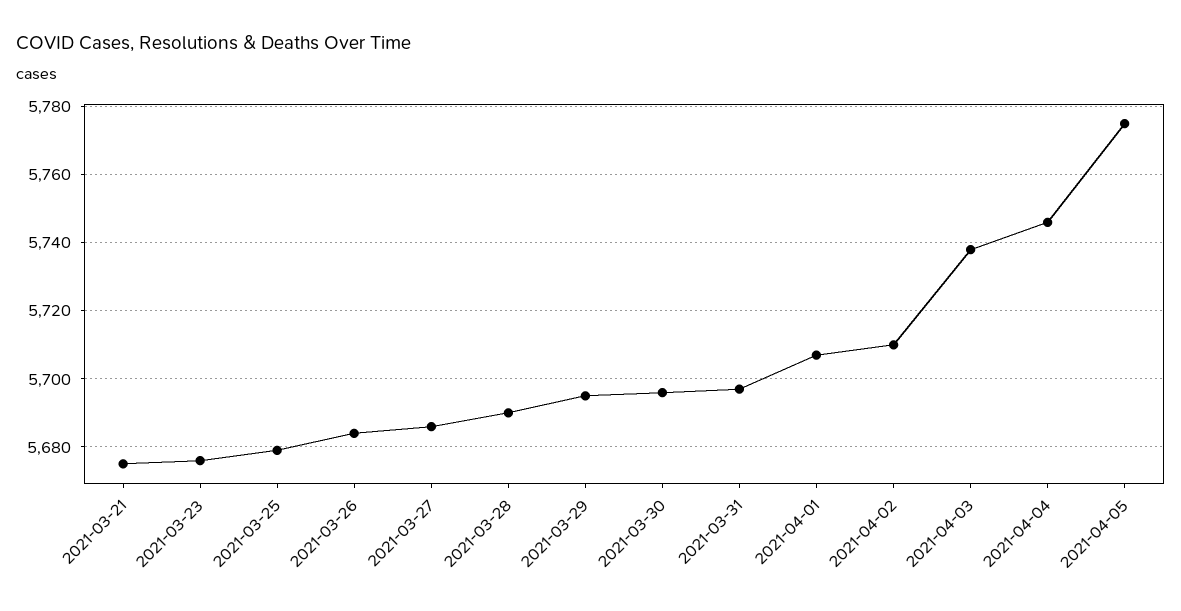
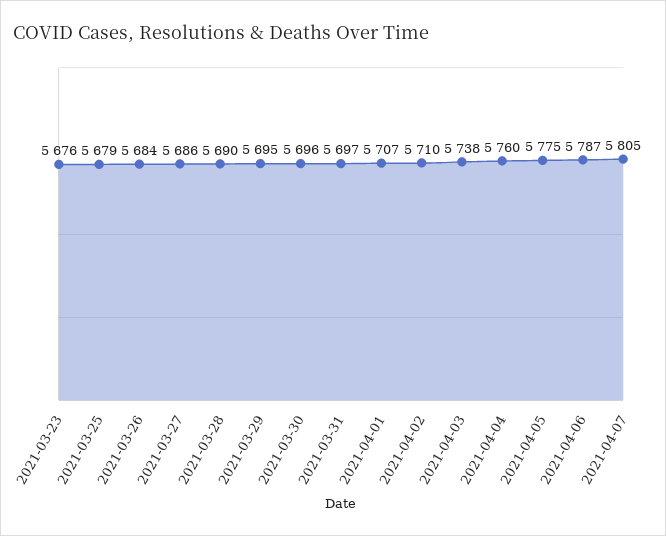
2021-03-21: 5675 -> none
2021-04-04: 5745 -> 5760
2021-04-06: none -> 5787
2021-04-07: none -> 5805

